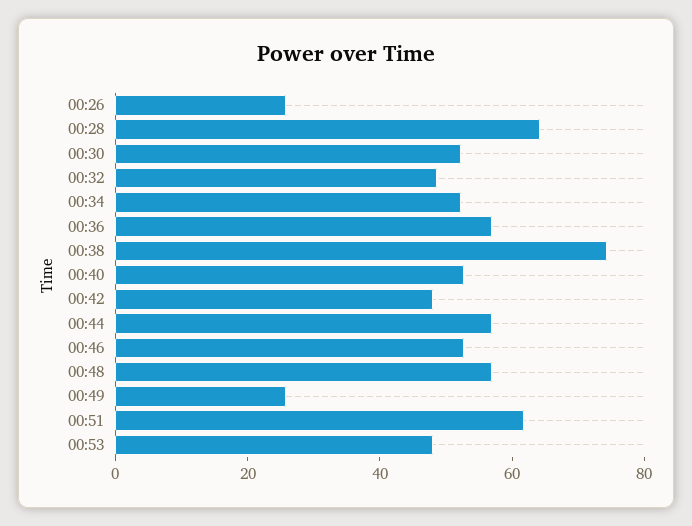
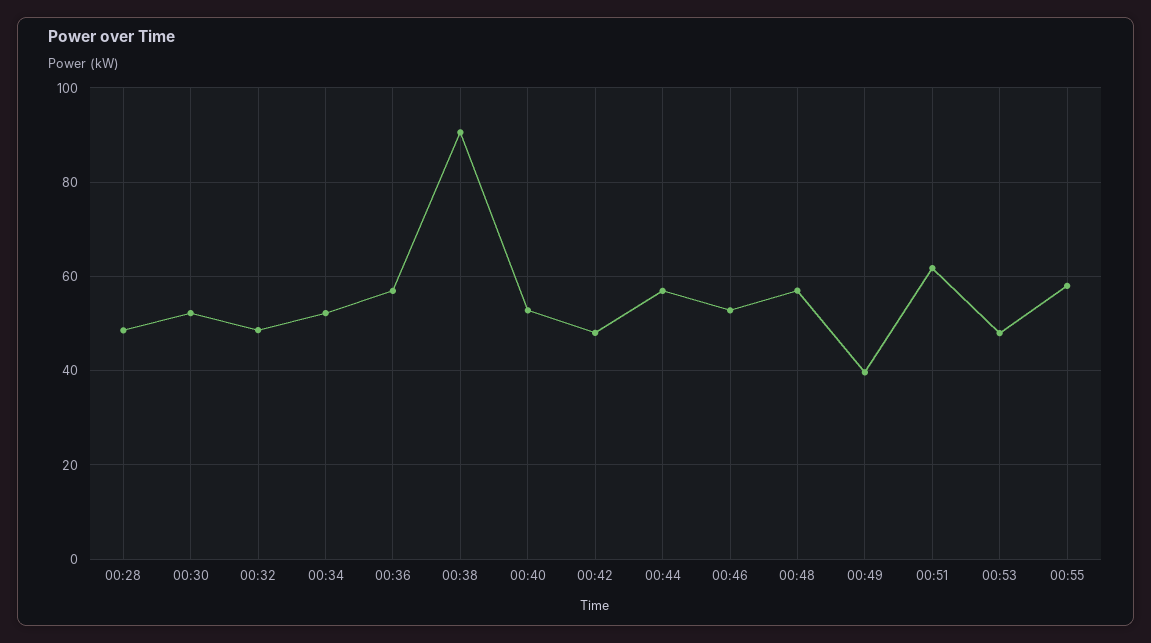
00:26: 25 -> none
00:28: 65 -> 48
00:38: 75 -> 90
00:49: 25 -> 40
00:55: none -> 58

